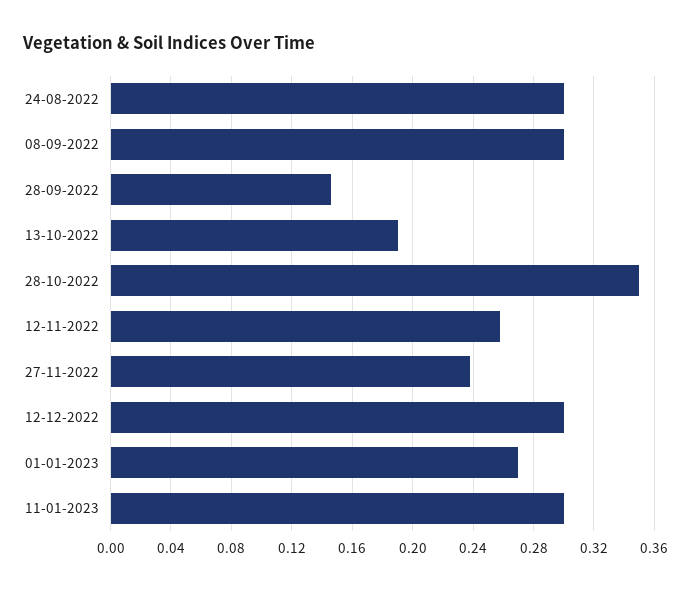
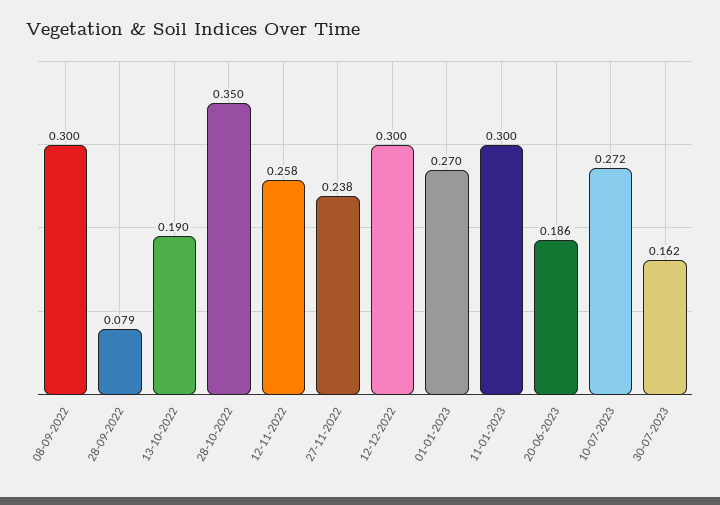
24-08-2022: 0.3 -> none
28-09-2022: 0.145 -> 0.079
20-06-2023: none -> 0.186
10-07-2023: none -> 0.272
30-07-2023: none -> 0.162

